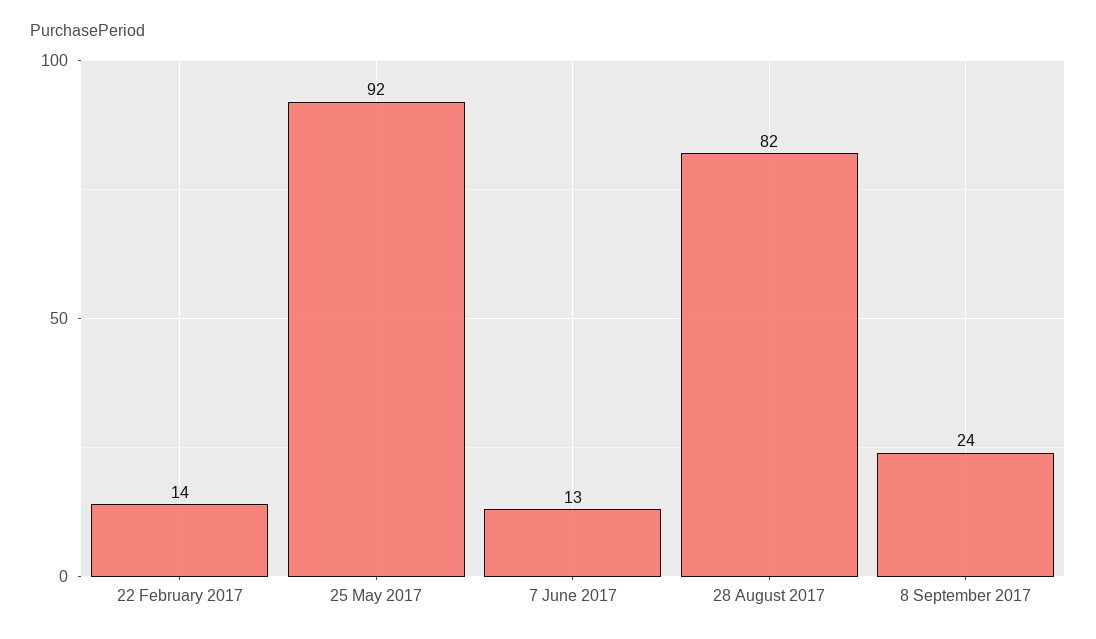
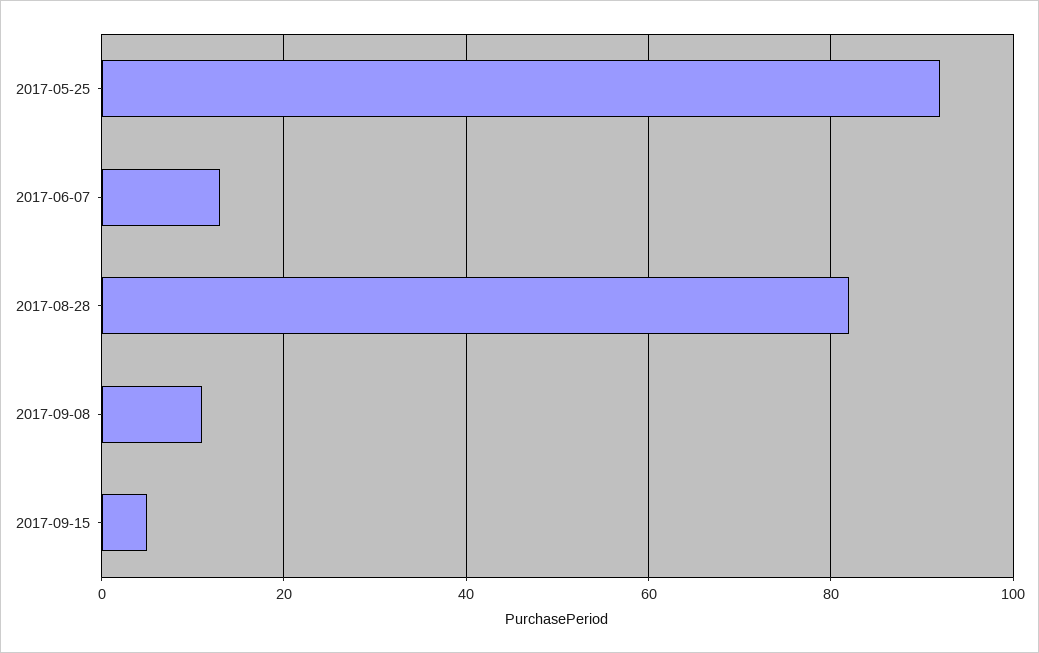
22 February 2017: 14 -> none
8 September 2017: 24 -> 10
2017-09-15: none -> 5

